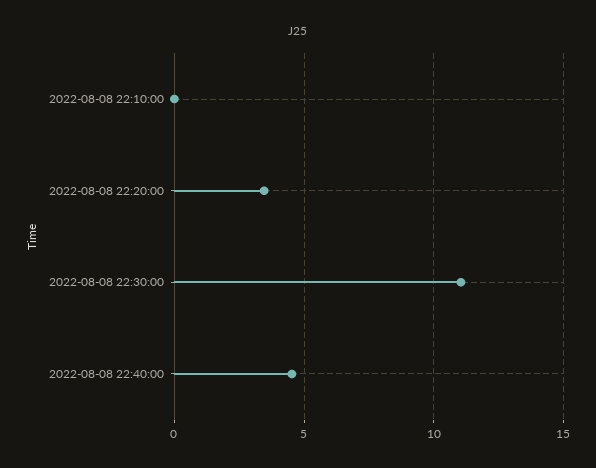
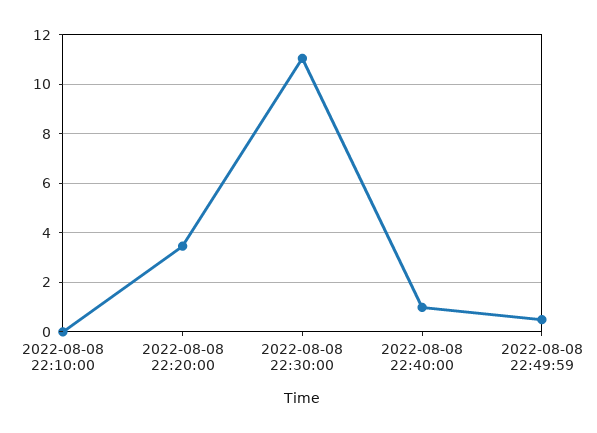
2022-08-08 22:40:00: 4.5 -> 1
2022-08-08 22:49:59: none -> 0.5

